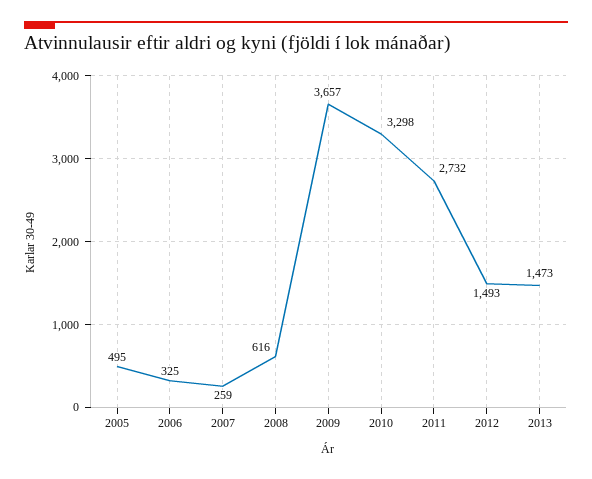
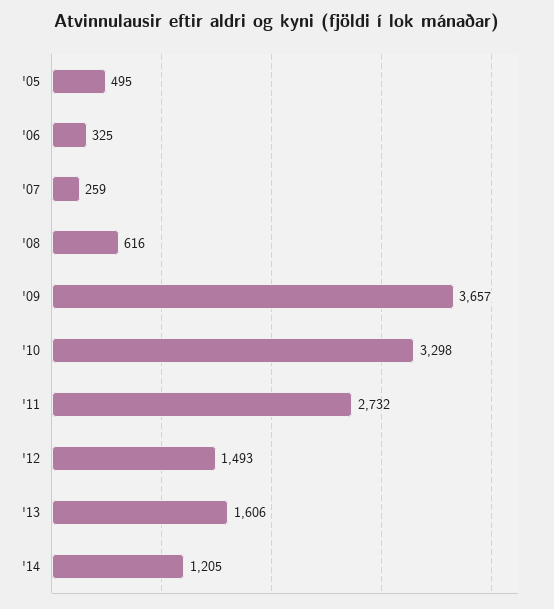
2013: 1473 -> 1606
'14: none -> 1205

